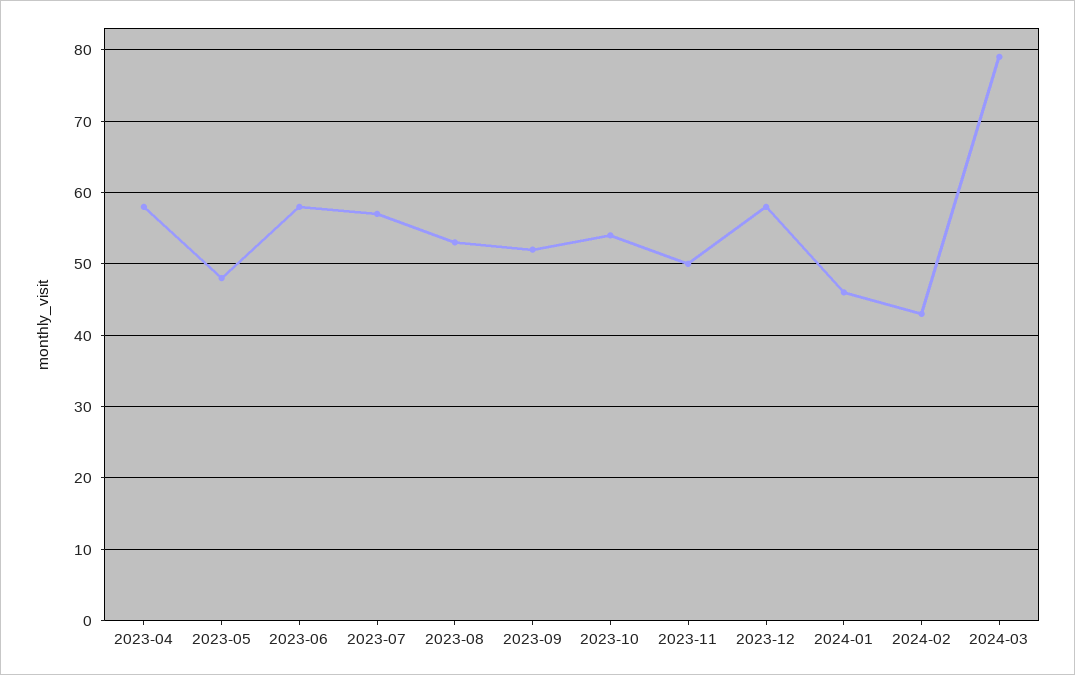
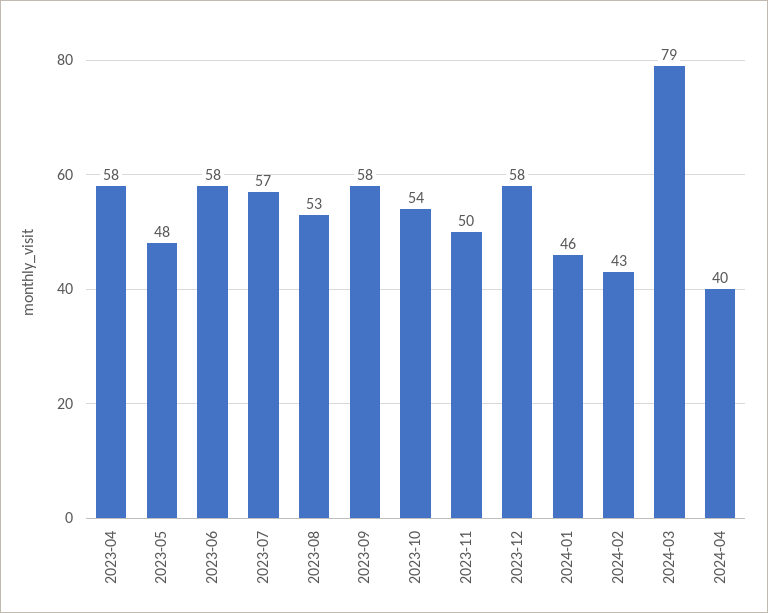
2023-09: 52 -> 58
2024-04: none -> 40

